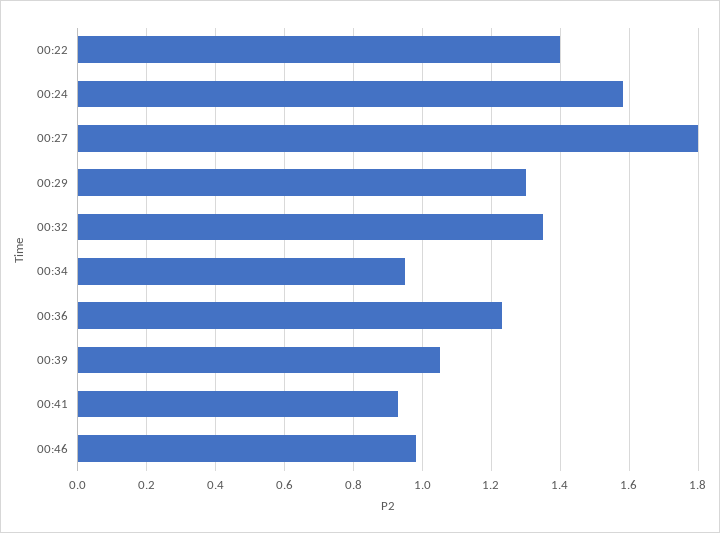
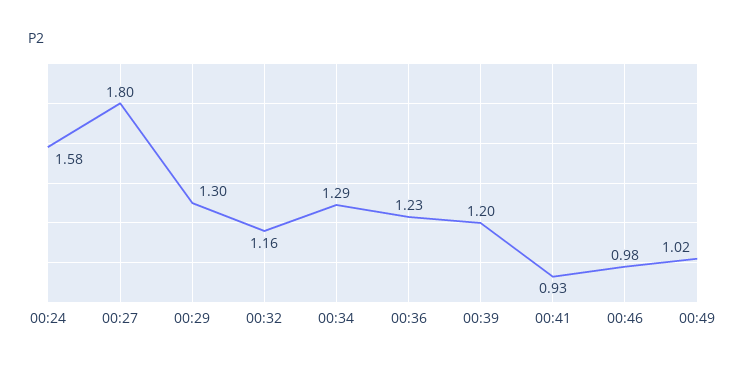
00:22: 1.4 -> none
00:32: 1.35 -> 1.16
00:34: 0.95 -> 1.29
00:39: 1.05 -> 1.2
00:49: none -> 1.02

